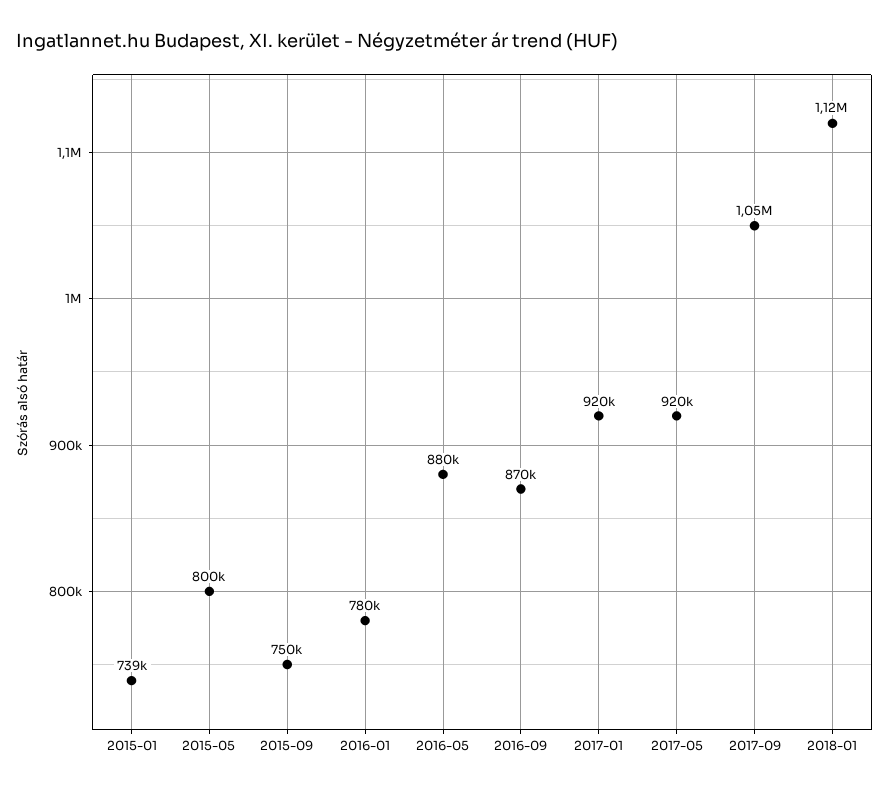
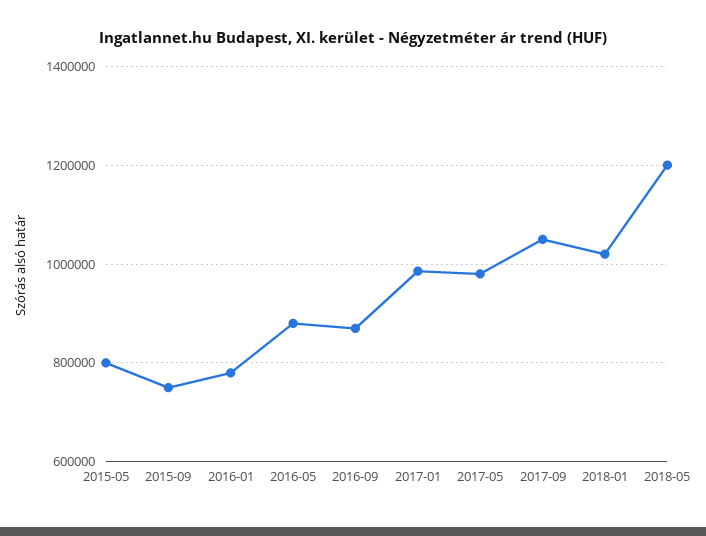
2015-01: 739000 -> none
2017-01: 920000 -> 980000
2017-05: 920000 -> 980000
2018-01: 1120000 -> 1020000
2018-05: none -> 1200000

